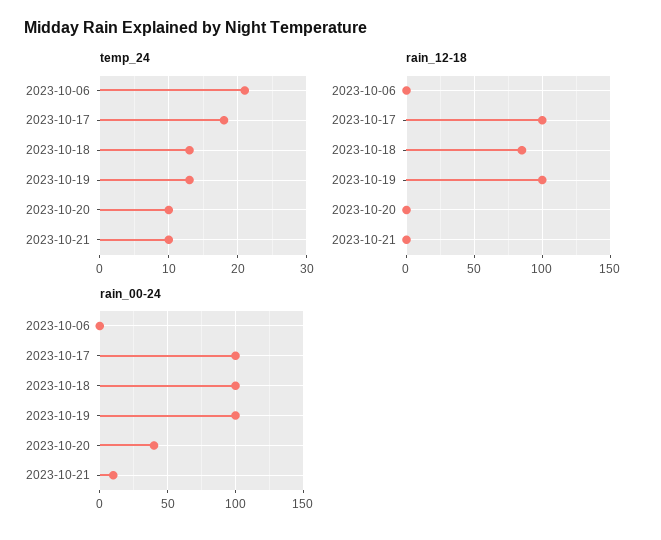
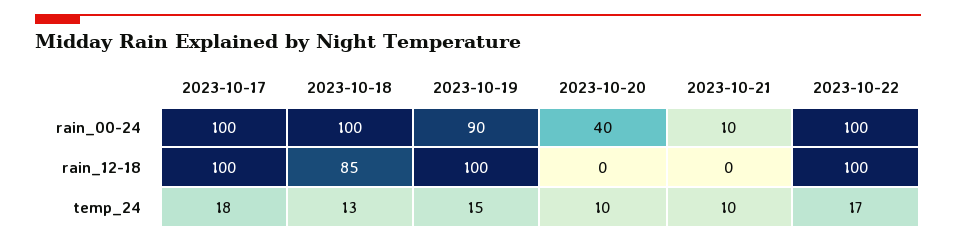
temp_24, 2023-10-06: 21 -> none
temp_24, 2023-10-19: 13 -> 15
rain_12-18, 2023-10-06: 0 -> none
rain_00-24, 2023-10-06: 0 -> none
rain_00-24, 2023-10-19: 100 -> 90
rain_00-24, 2023-10-22: none -> 100
rain_12-18, 2023-10-22: none -> 100
temp_24, 2023-10-22: none -> 17

